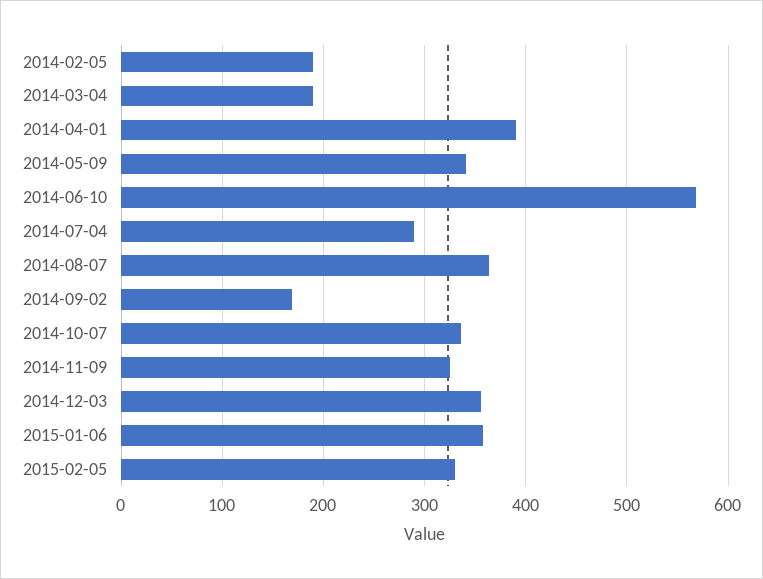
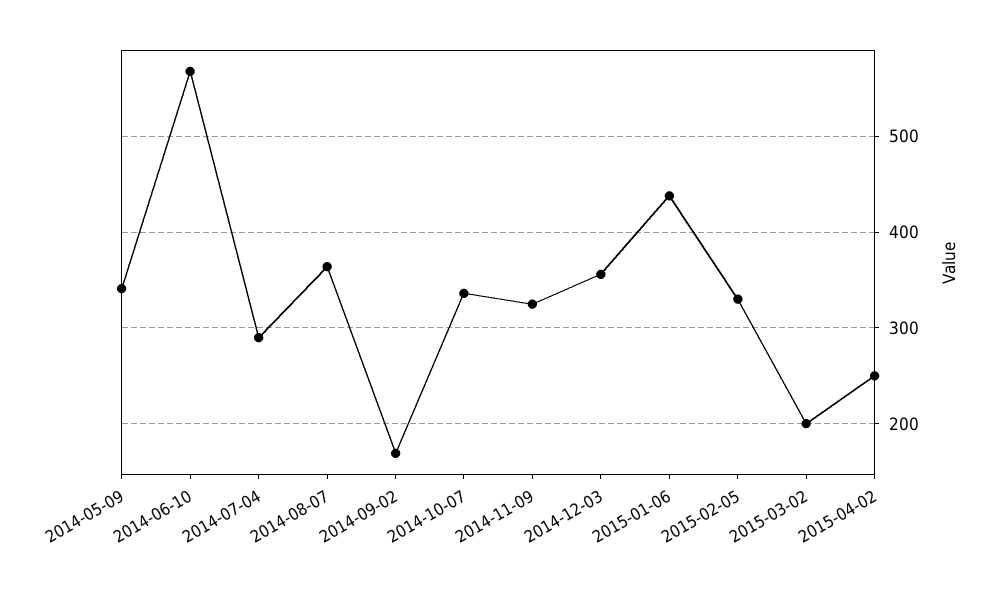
2014-02-05: 190 -> none
2014-03-04: 190 -> none
2014-04-01: 390 -> none
2015-01-06: 360 -> 440
2015-03-02: none -> 200
2015-04-02: none -> 250

